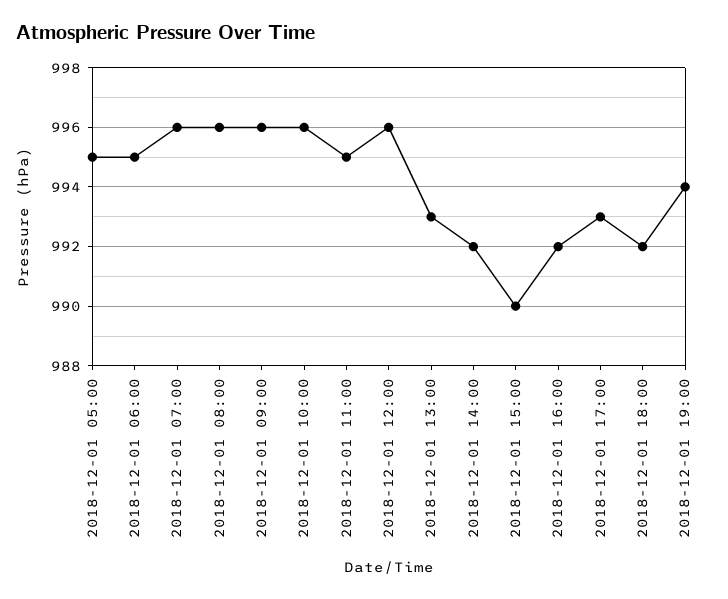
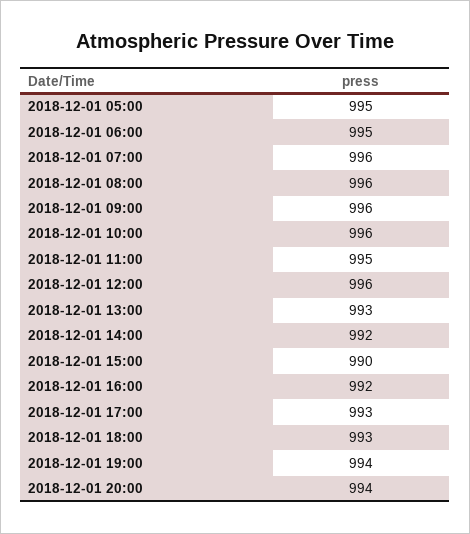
2018-12-01 18:00: 992 -> 993
2018-12-01 20:00: none -> 994

